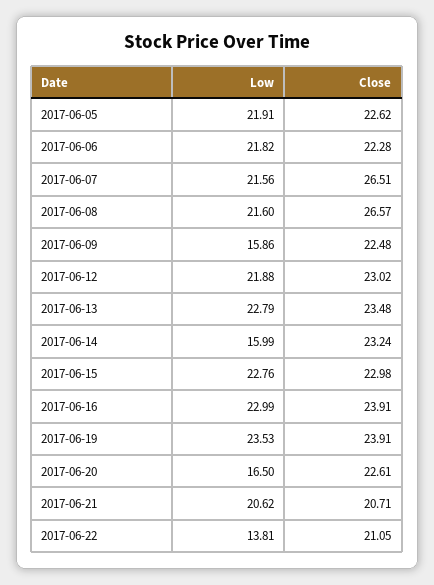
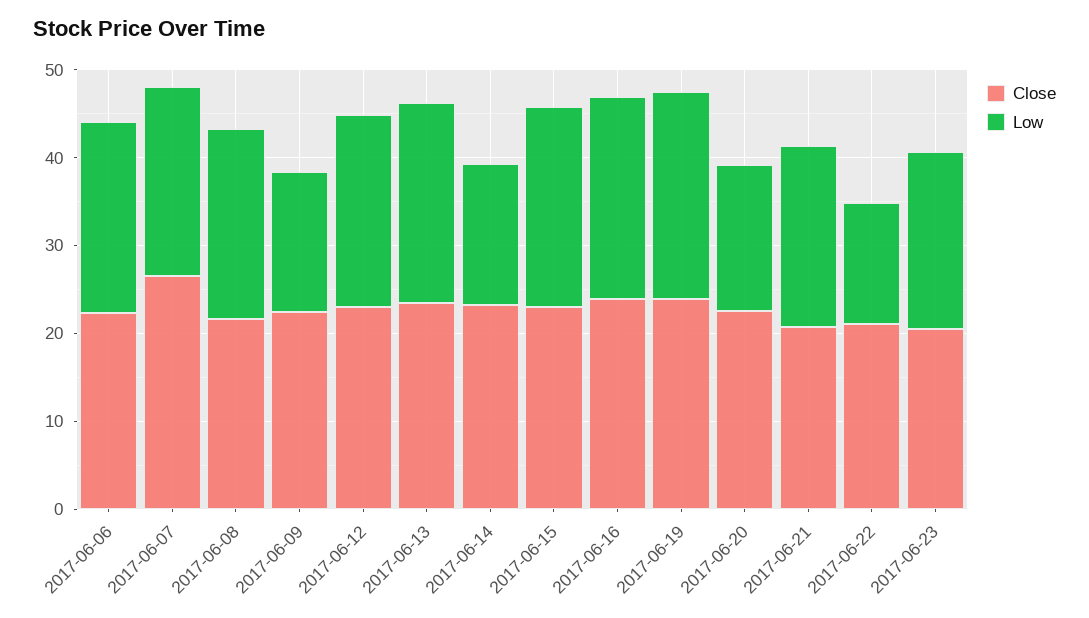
Low, 2017-06-05: 21.91 -> none
Close, 2017-06-05: 22.62 -> none
Close, 2017-06-08: 26.57 -> 22
Close, 2017-06-23: none -> 20
Low, 2017-06-23: none -> 20

